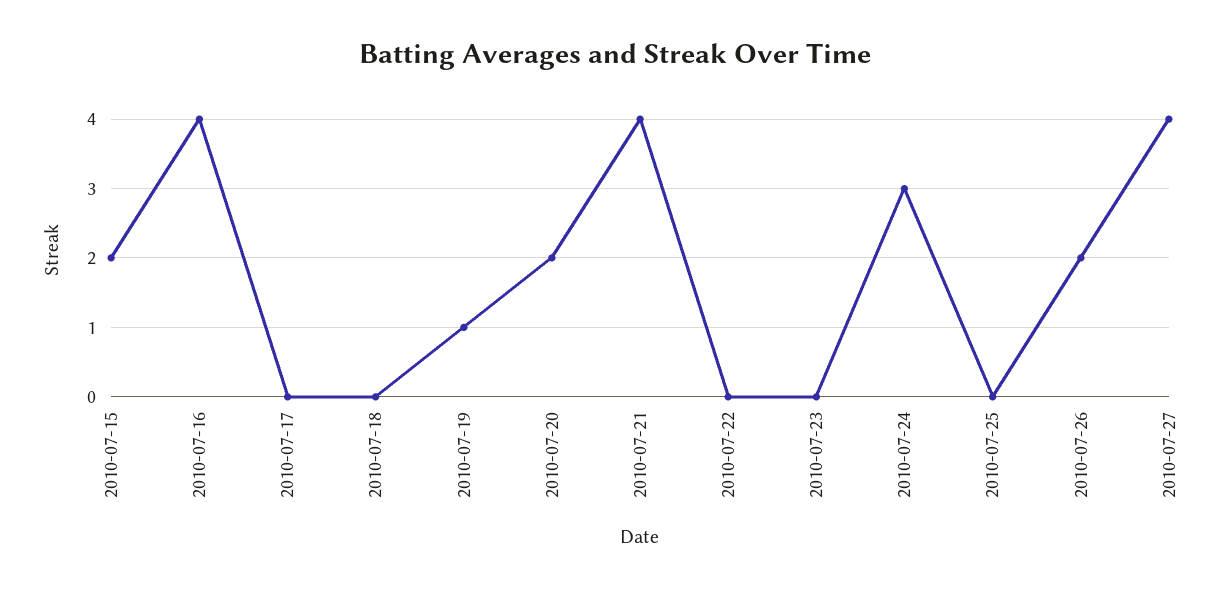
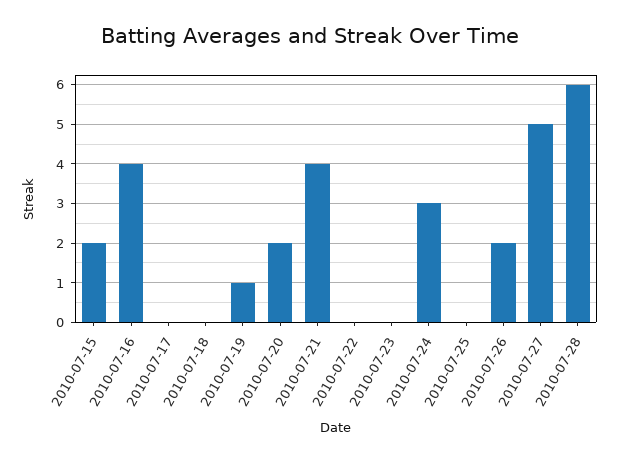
2010-07-27: 4 -> 5
2010-07-28: none -> 6

